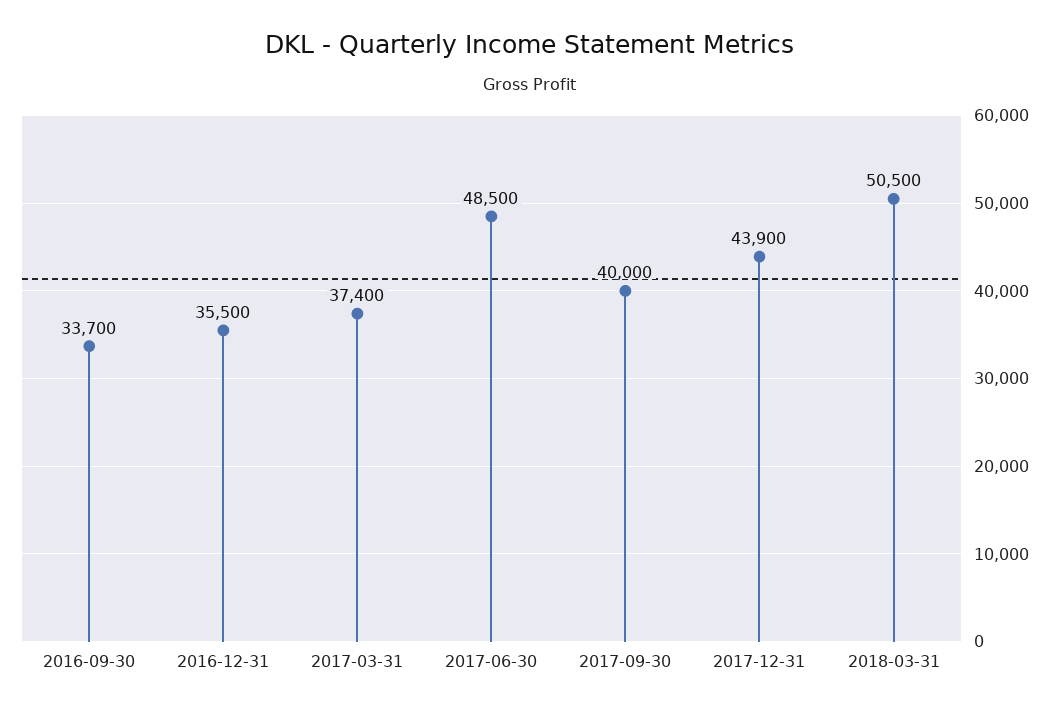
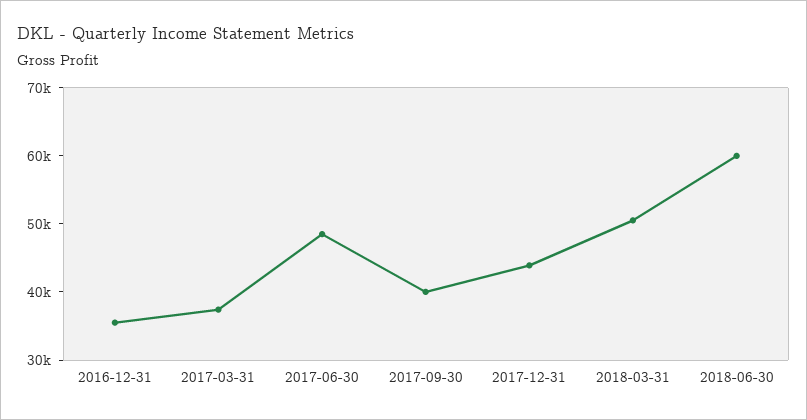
2016-09-30: 33700 -> none
2018-06-30: none -> 60000

